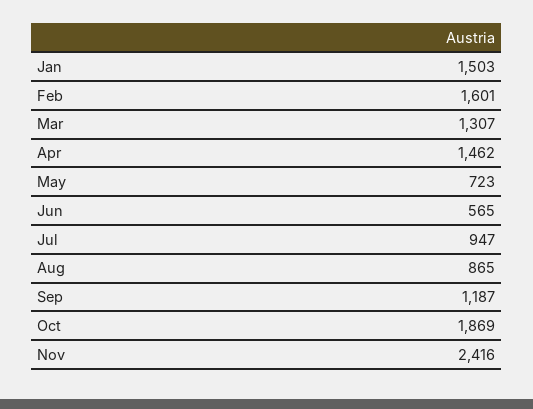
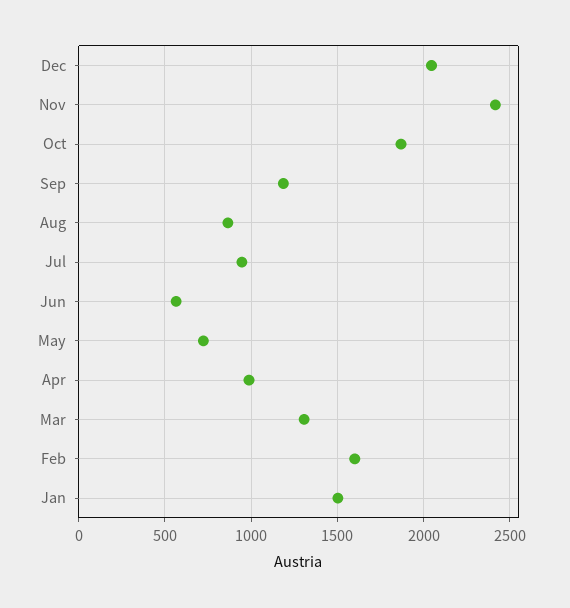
Apr: 1462 -> 1000
Dec: none -> 2050

